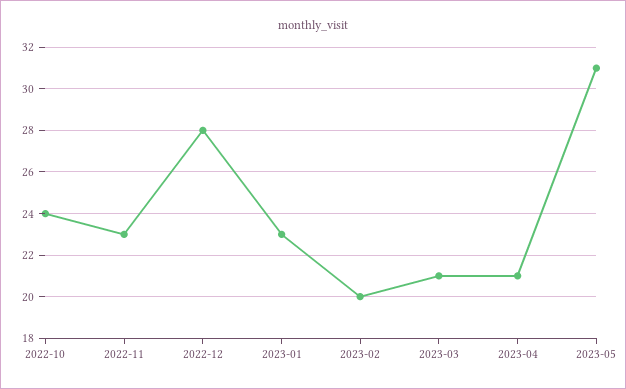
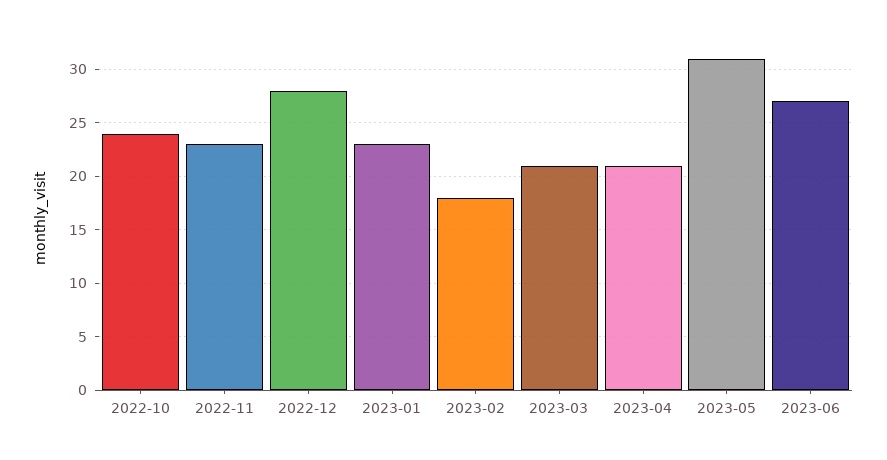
2023-02: 20 -> 18
2023-06: none -> 27

